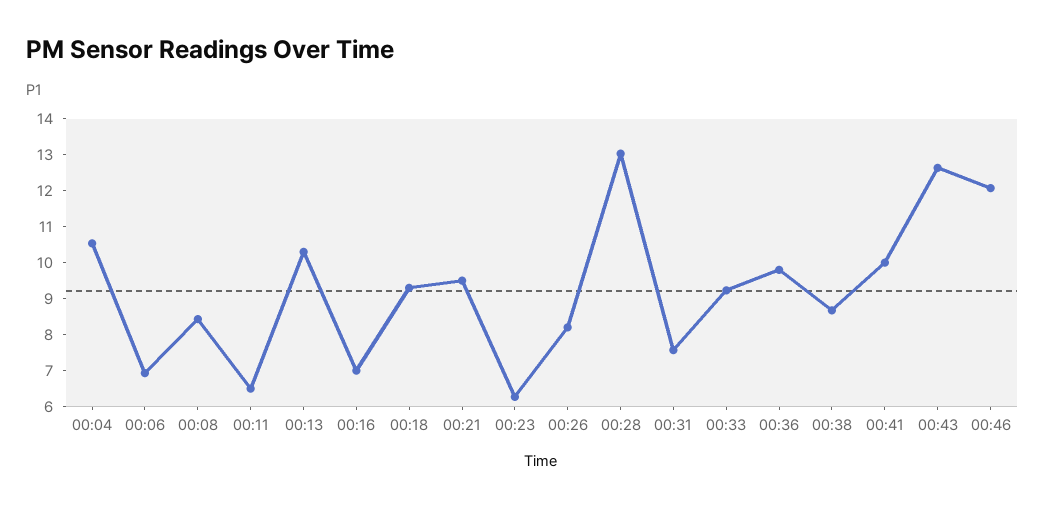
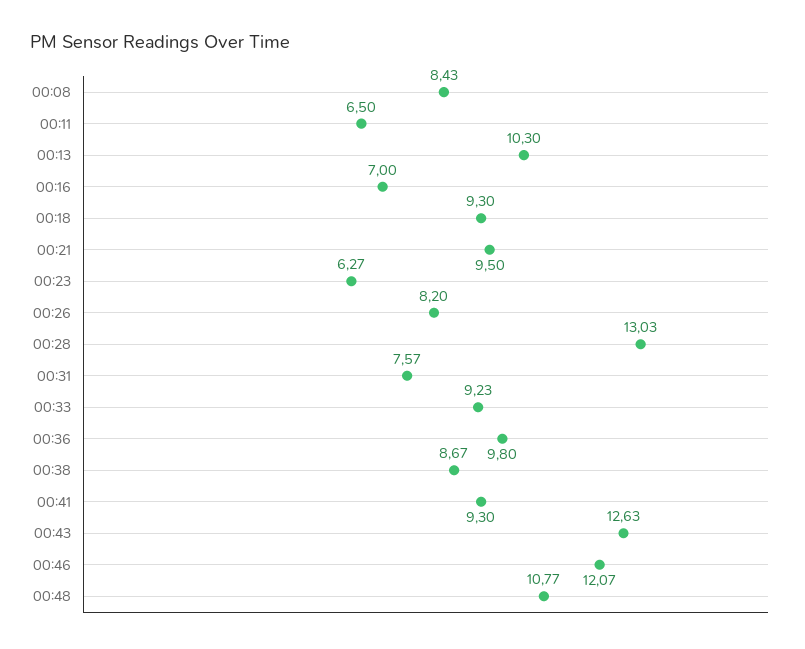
00:04: 10.5 -> none
00:06: 7 -> none
00:41: 10 -> 9.3
00:48: none -> 10.77

